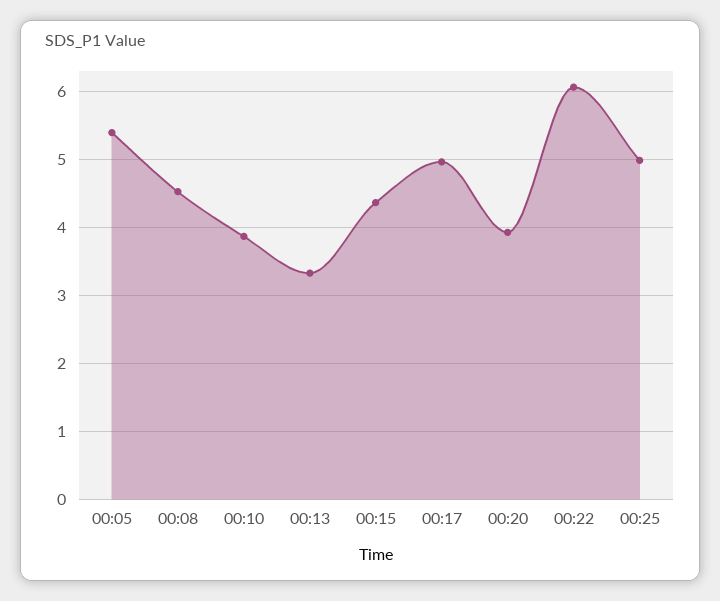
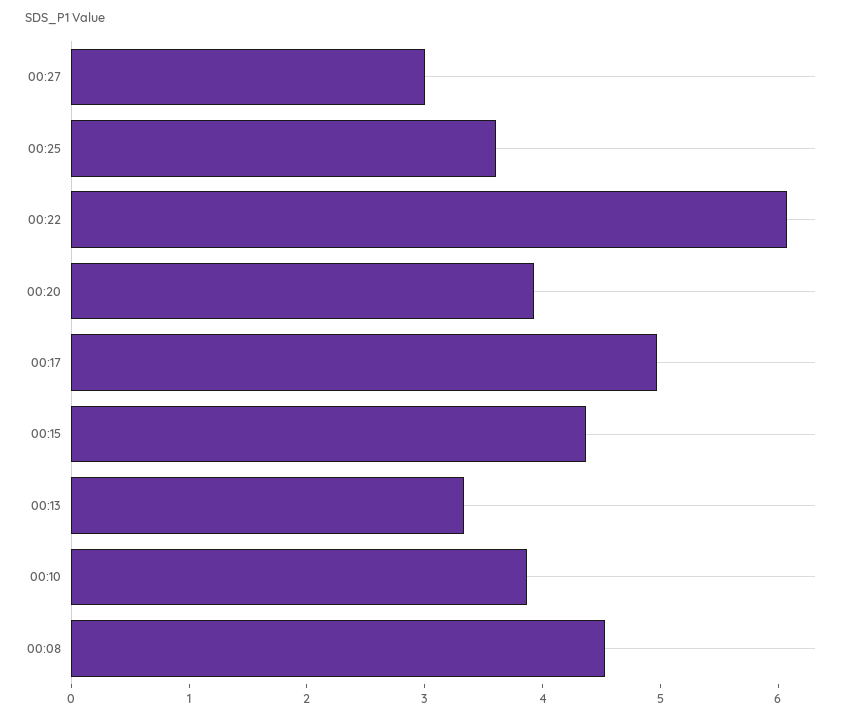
00:05: 5.4 -> none
00:25: 5 -> 3.6
00:27: none -> 3

